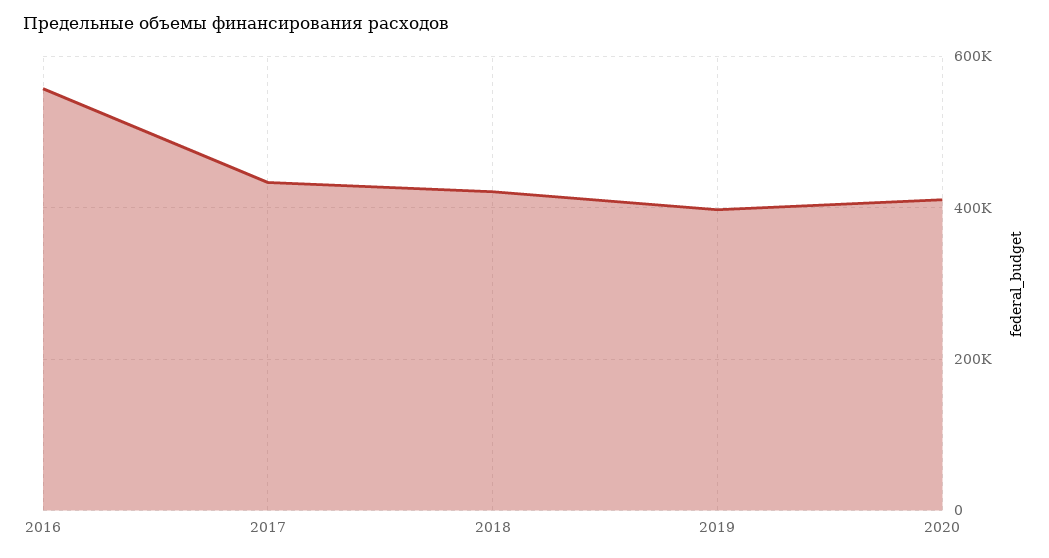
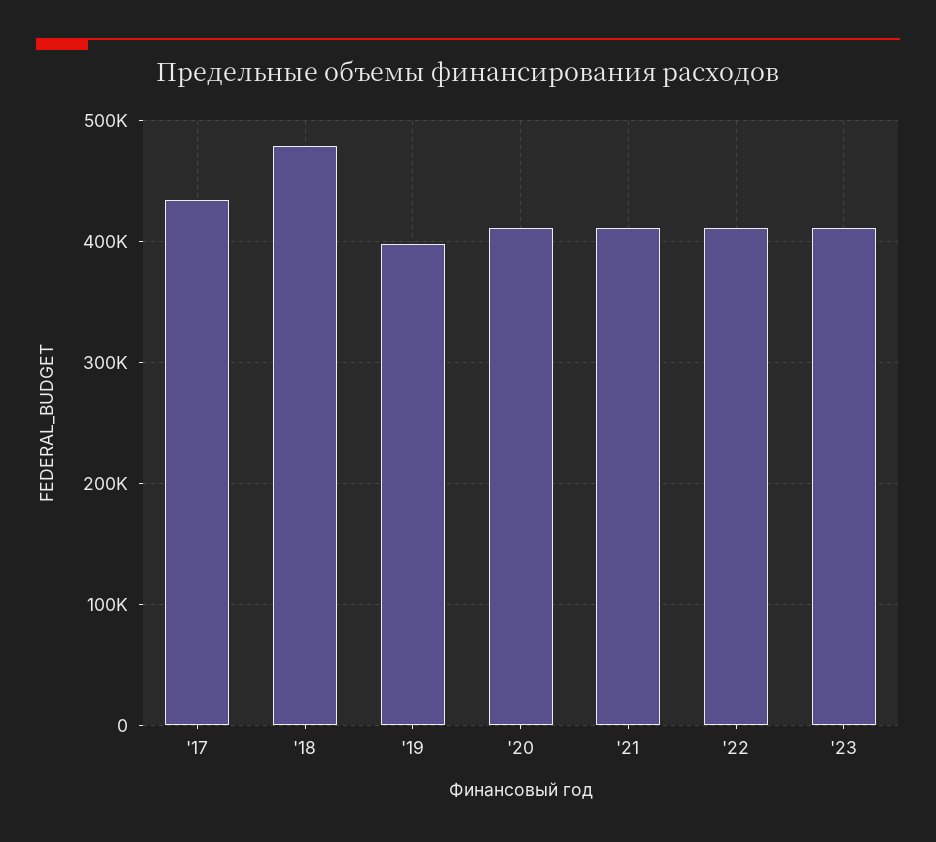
2016: 560000 -> none
2018: 420000 -> 480000
'21: none -> 410000
'22: none -> 410000
'23: none -> 410000

